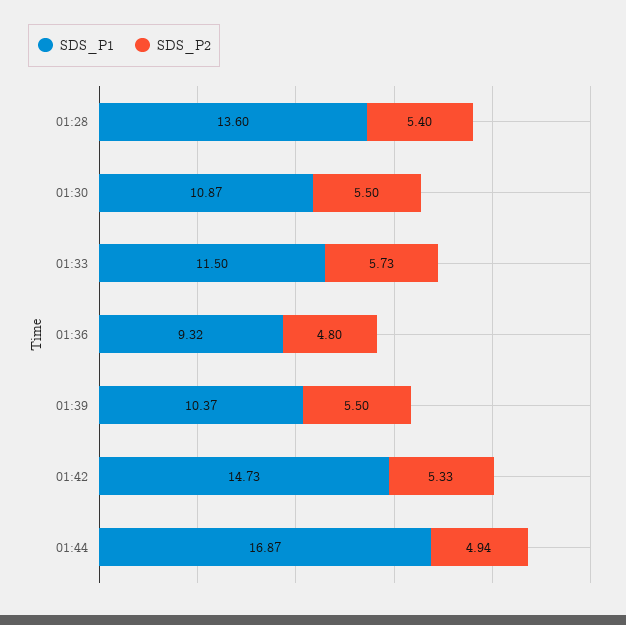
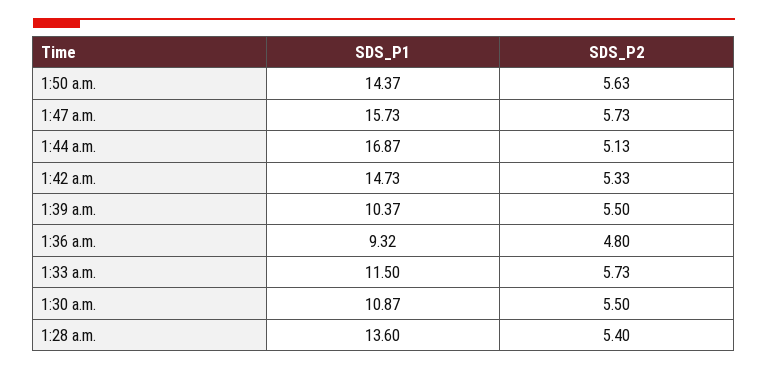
SDS_P2, 01:44: 4.94 -> 5.13
SDS_P1, 1:50 a.m.: none -> 14.37
SDS_P2, 1:50 a.m.: none -> 5.63
SDS_P1, 1:47 a.m.: none -> 15.73
SDS_P2, 1:47 a.m.: none -> 5.73

